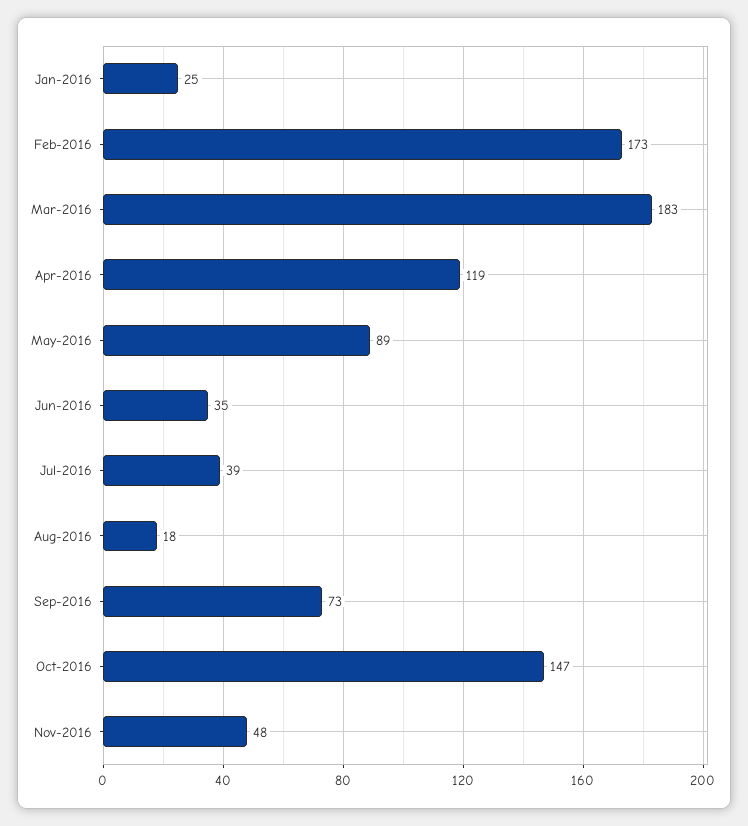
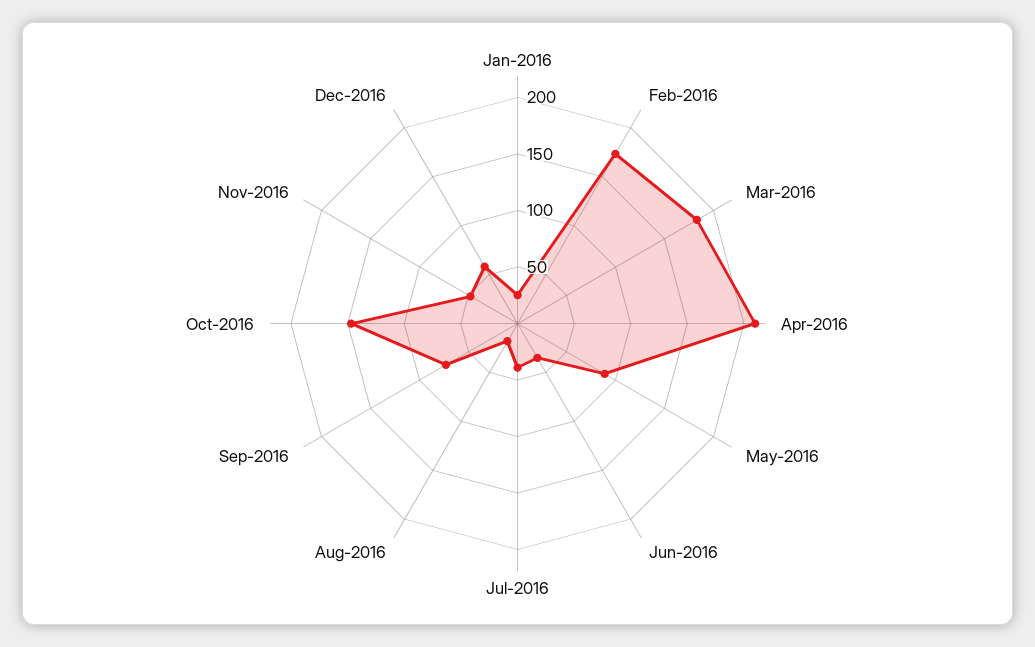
Apr-2016: 119 -> 210
Dec-2016: none -> 60

